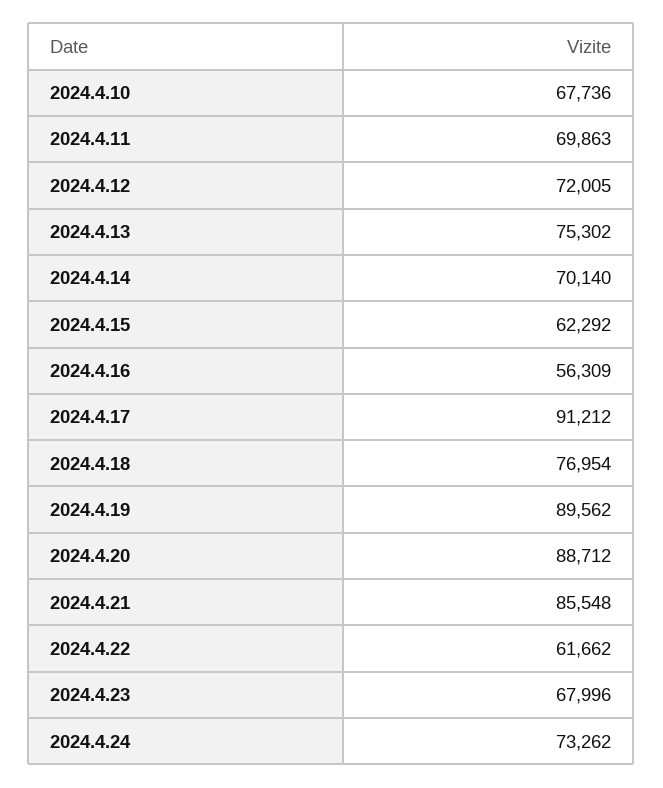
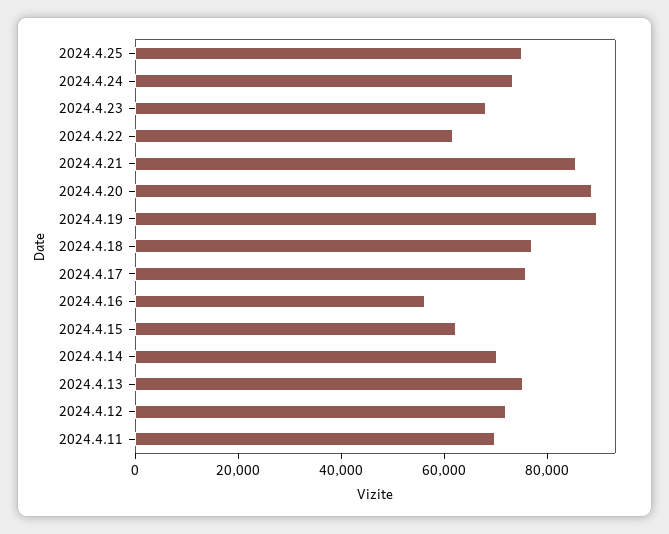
2024.4.10: 67736 -> none
2024.4.17: 91212 -> 75000
2024.4.25: none -> 75000

